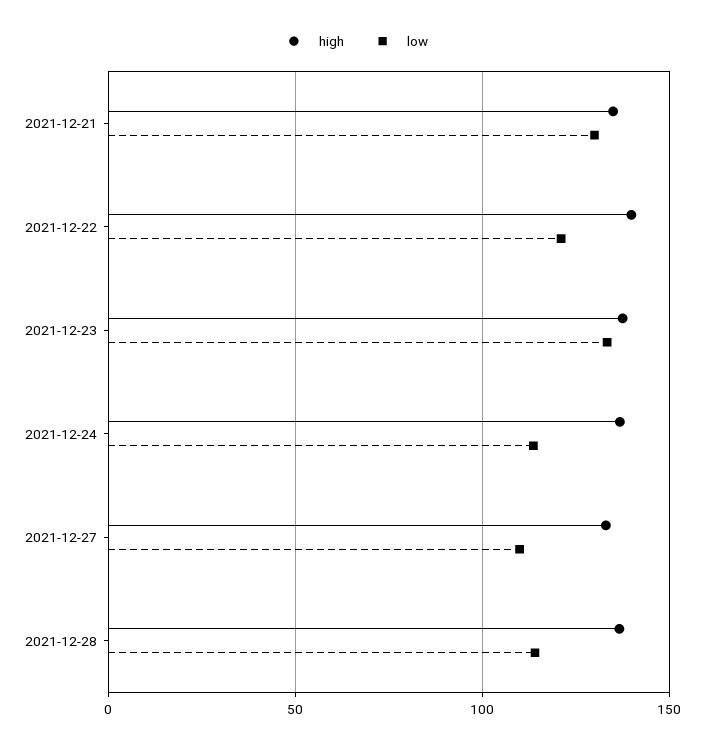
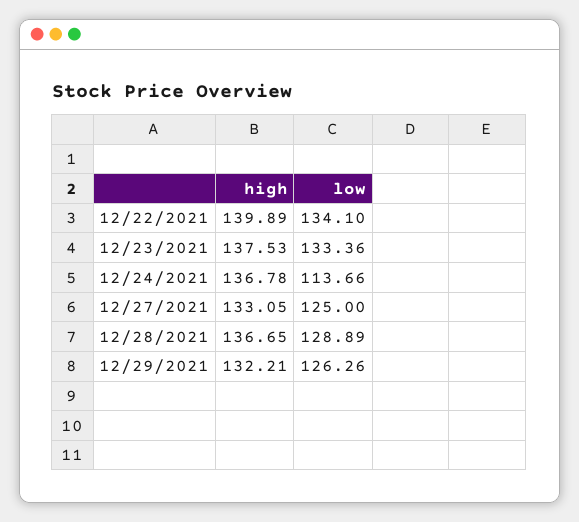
high, 2021-12-21: 135 -> none
low, 2021-12-21: 130 -> none
low, 2021-12-22: 120 -> 134.1
low, 2021-12-27: 110 -> 125
low, 2021-12-28: 115 -> 128.89
high, 12/29/2021: none -> 132.21
low, 12/29/2021: none -> 126.26

